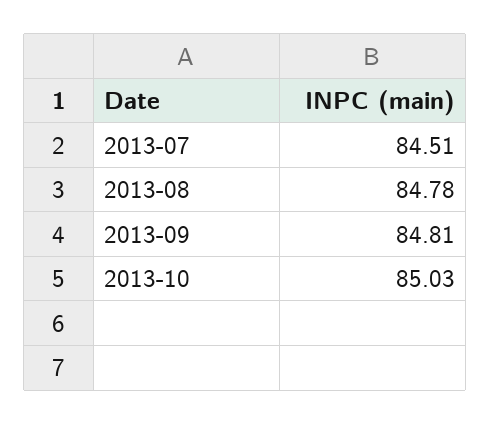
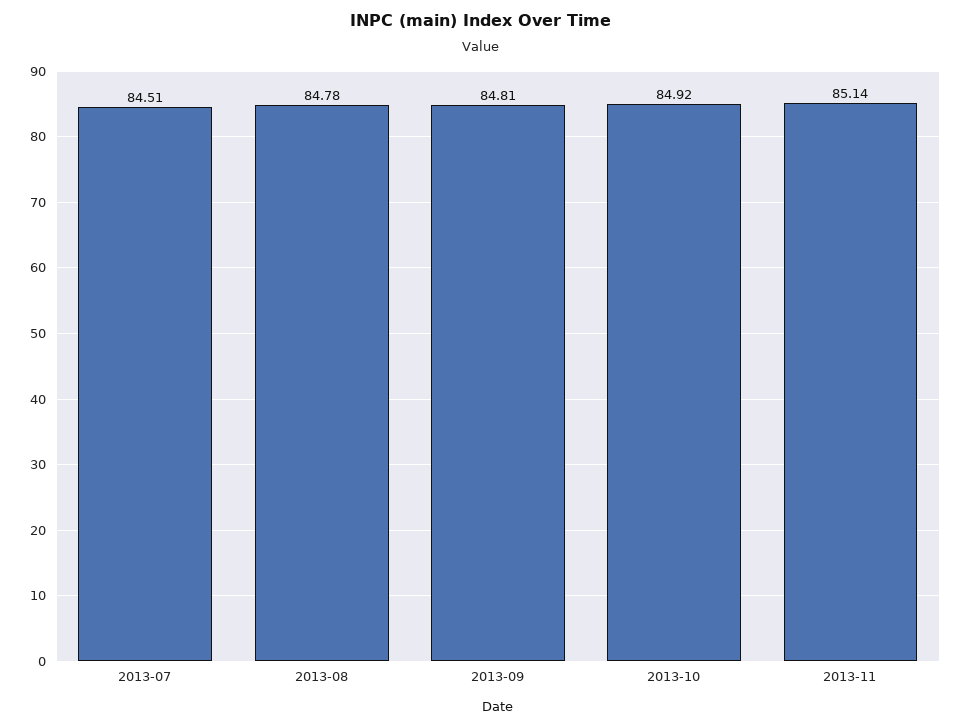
2013-10: 85.03 -> 84.92
2013-11: none -> 85.14

